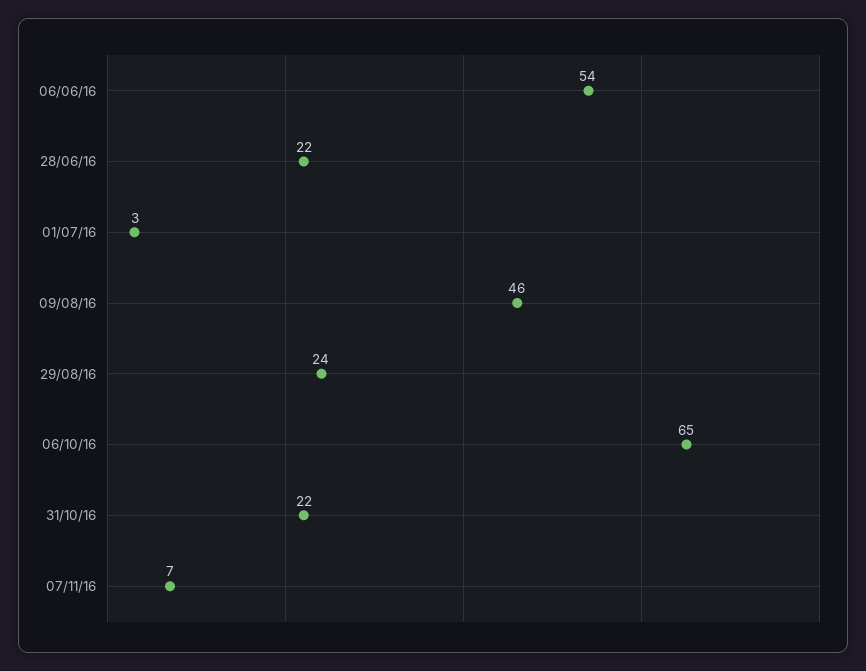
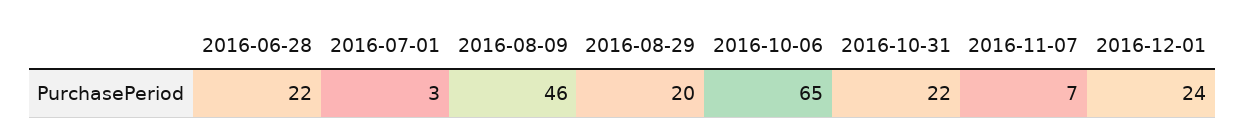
06/06/16: 54 -> none
29/08/16: 24 -> 20
2016-12-01: none -> 24

